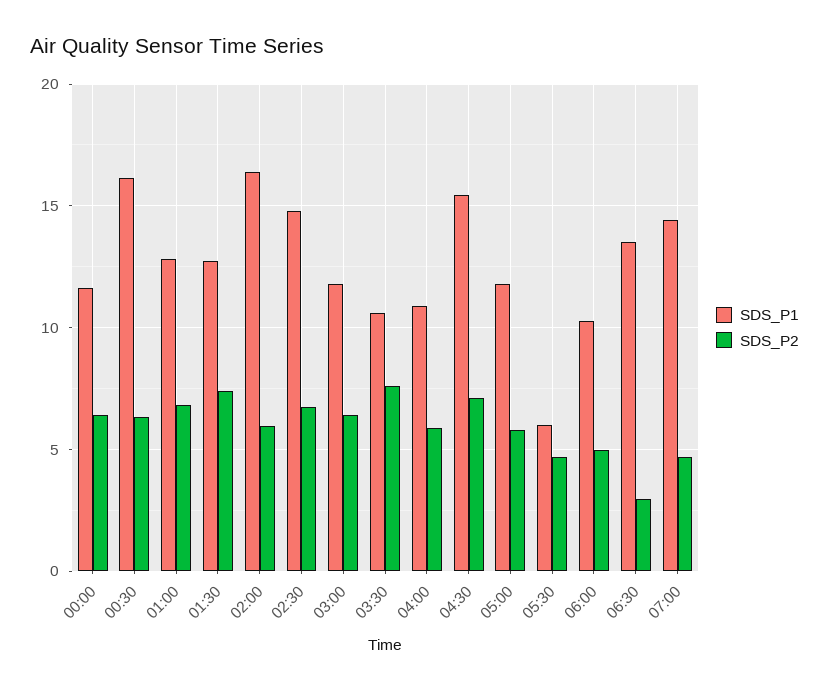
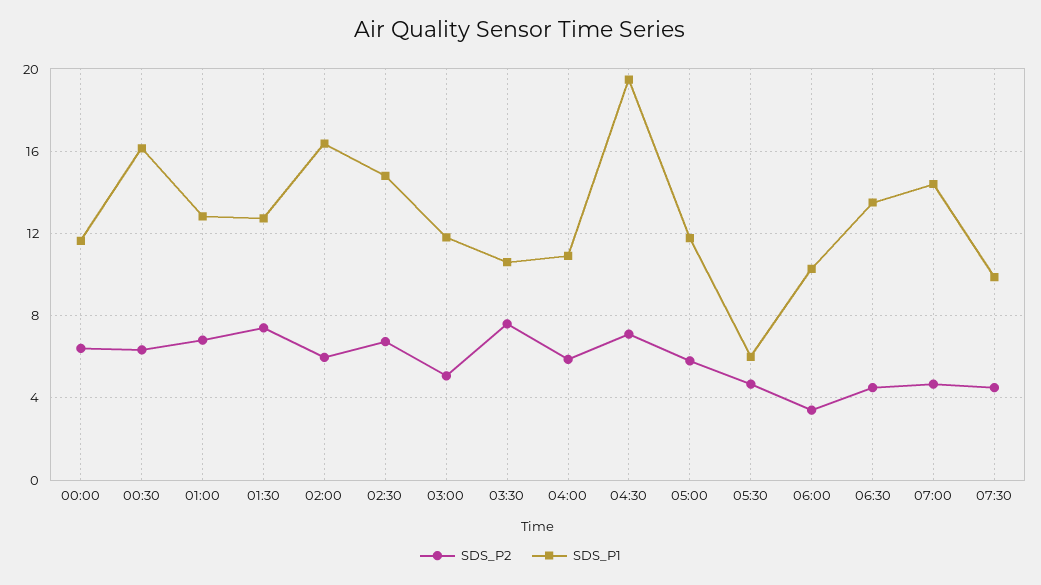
SDS_P2, 03:00: 6.5 -> 5
SDS_P1, 04:30: 15.5 -> 19.5
SDS_P2, 06:00: 5 -> 3.5
SDS_P2, 06:30: 3 -> 4.5
SDS_P2, 07:30: none -> 4.5
SDS_P1, 07:30: none -> 10

